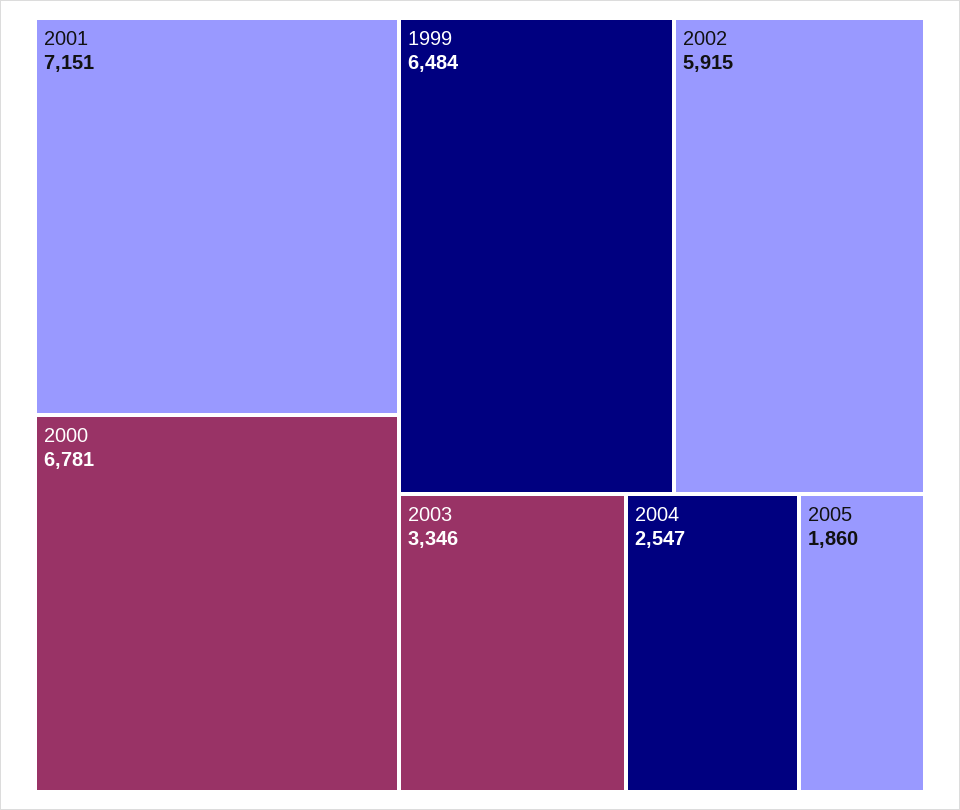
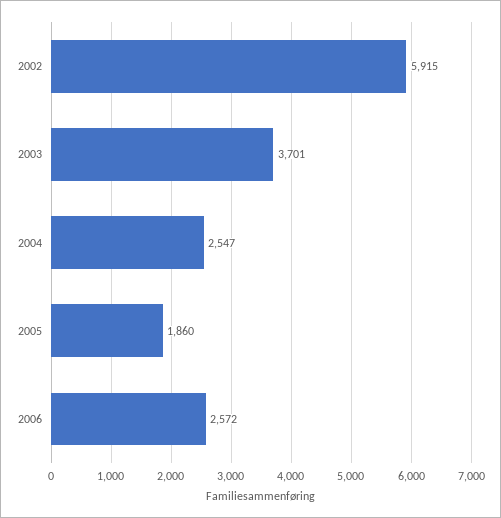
2001: 7151 -> none
2000: 6781 -> none
1999: 6484 -> none
2003: 3346 -> 3701
2006: none -> 2572

